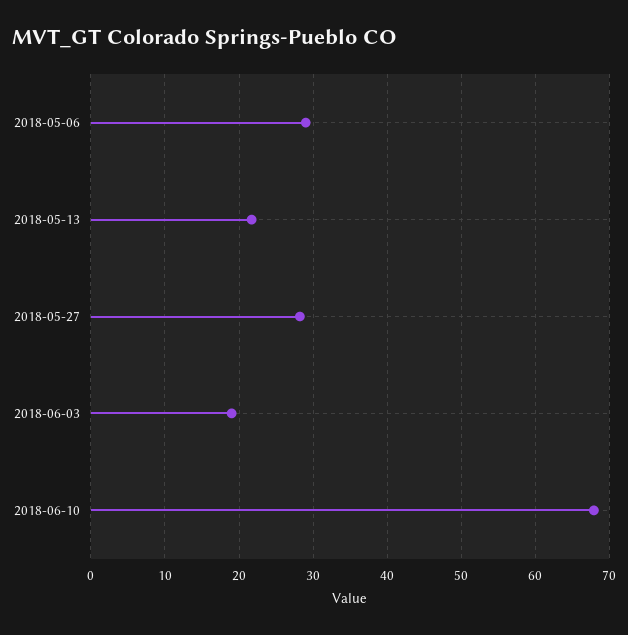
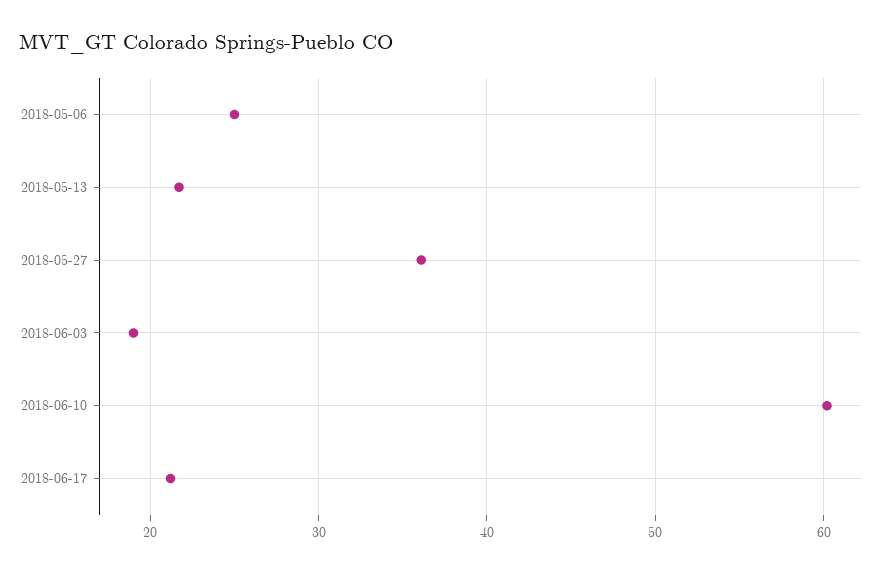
2018-05-06: 29 -> 25
2018-05-27: 28 -> 36
2018-06-10: 68 -> 60
2018-06-17: none -> 21

